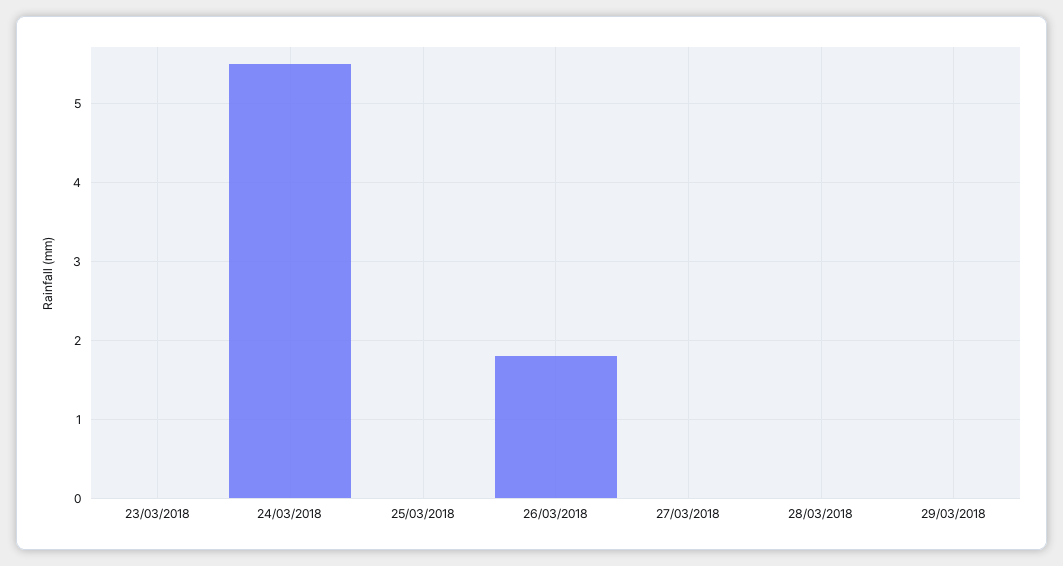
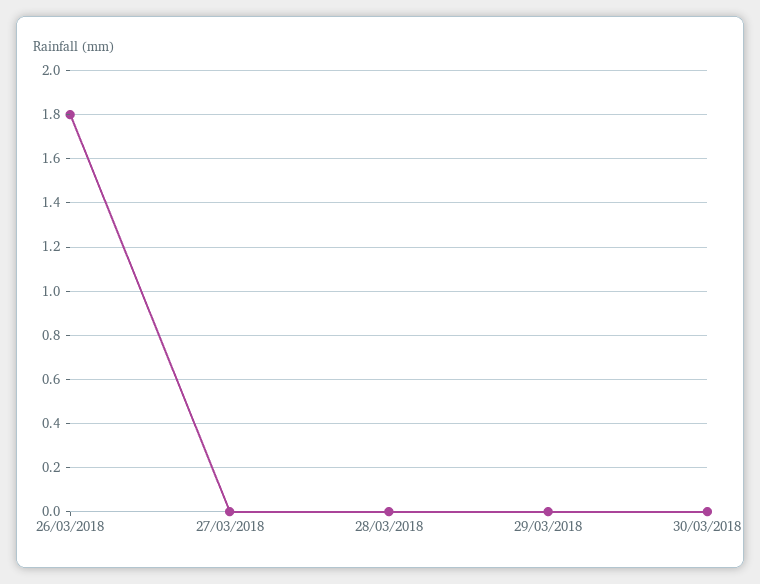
23/03/2018: 0 -> none
24/03/2018: 5.5 -> none
25/03/2018: 0 -> none
30/03/2018: none -> 0

